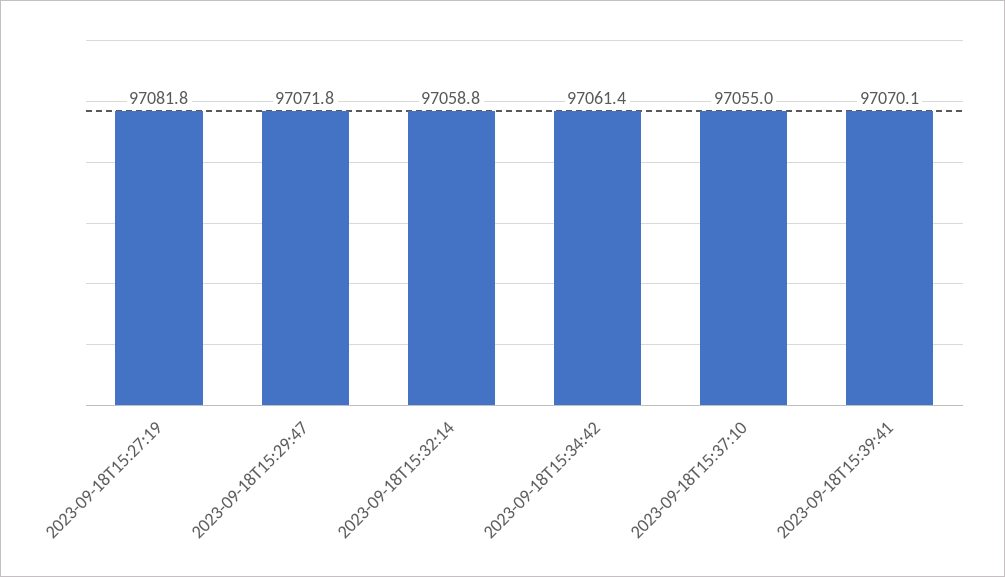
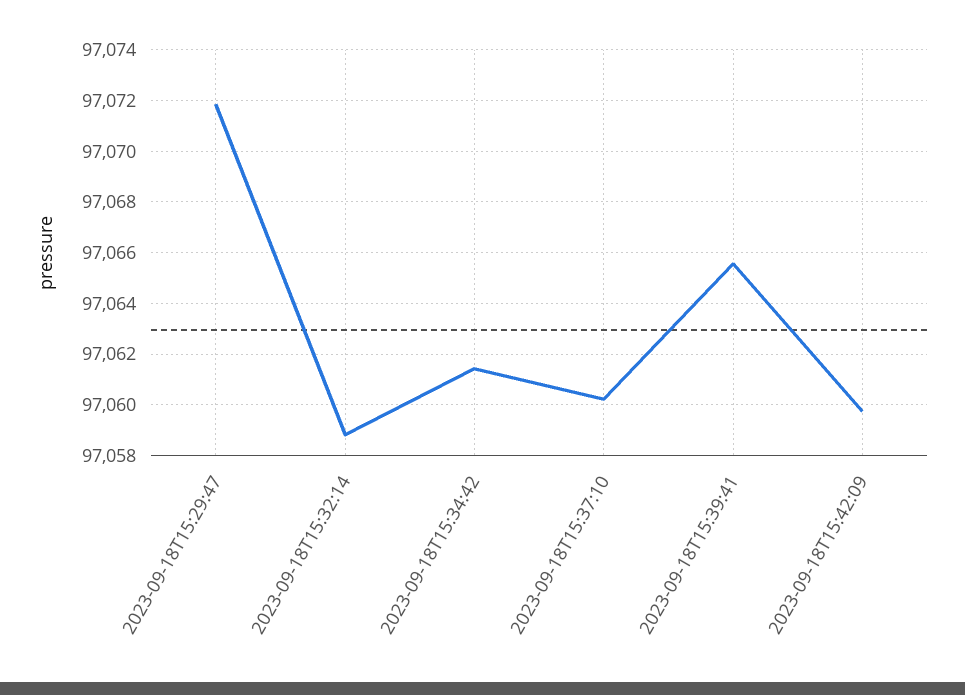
2023-09-18T15:27:19: 97081.8 -> none
2023-09-18T15:37:10: 97055 -> 97060.25
2023-09-18T15:39:41: 97070.1 -> 97065.5
2023-09-18T15:42:09: none -> 97059.75

